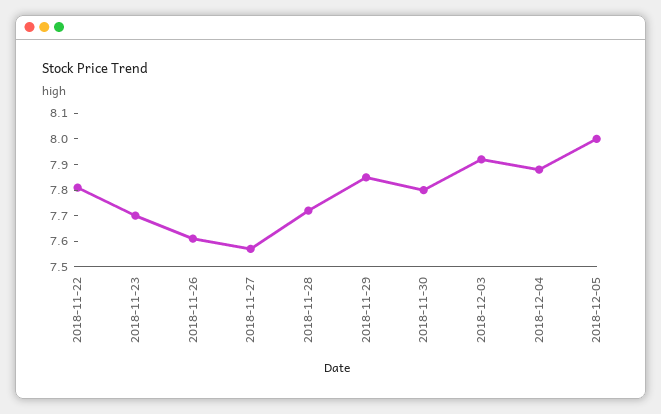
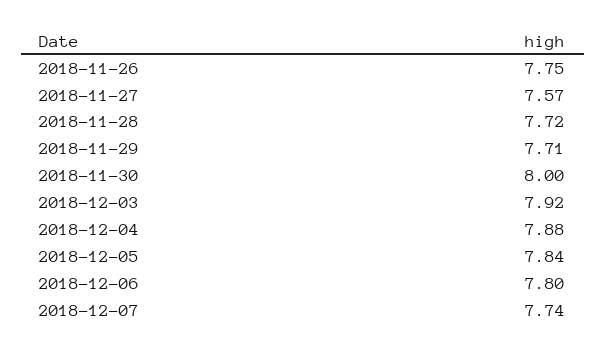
2018-11-22: 7.8 -> none
2018-11-23: 7.7 -> none
2018-11-26: 7.6 -> 7.75
2018-11-29: 7.85 -> 7.71
2018-11-30: 7.8 -> 8
2018-12-05: 8 -> 7.84
2018-12-06: none -> 7.8
2018-12-07: none -> 7.74

